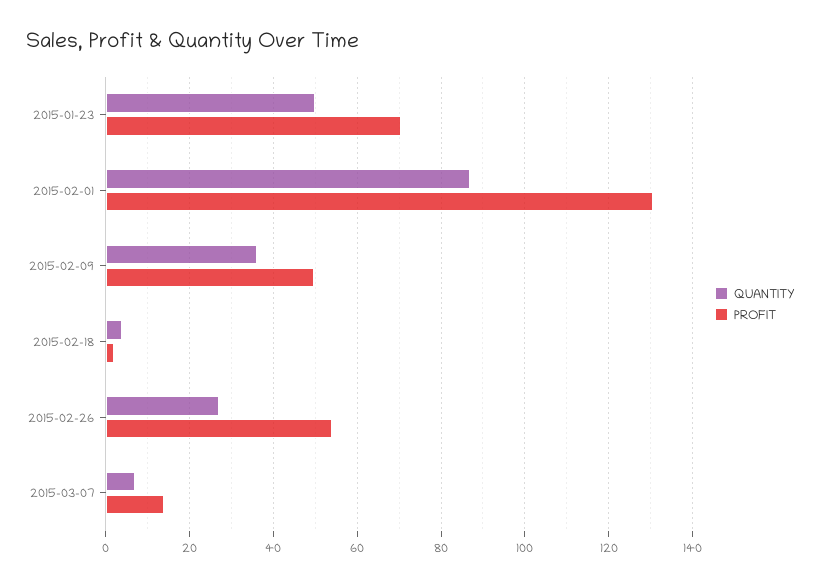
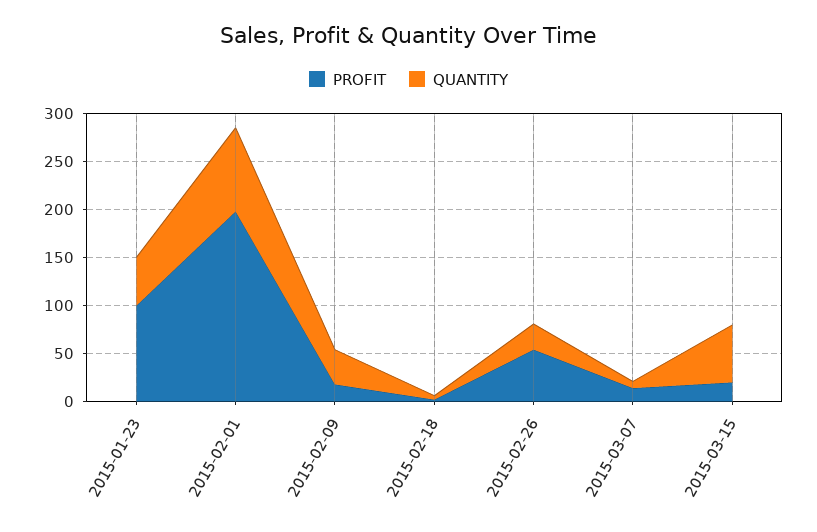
PROFIT, 2015-01-23: 70 -> 100
PROFIT, 2015-02-01: 130 -> 200
PROFIT, 2015-02-09: 50 -> 20
PROFIT, 2015-03-15: none -> 20
QUANTITY, 2015-03-15: none -> 60

